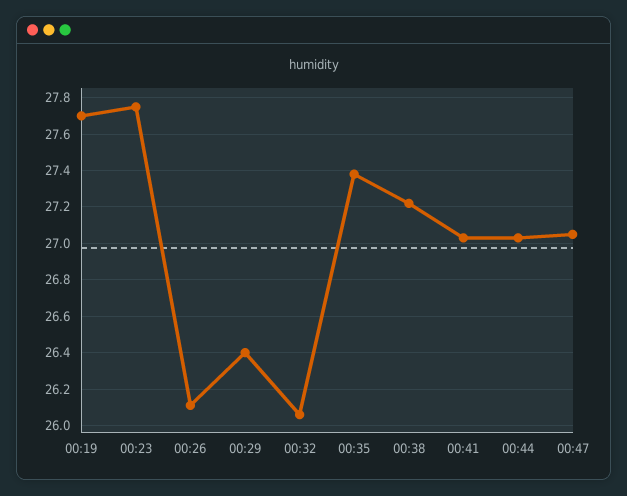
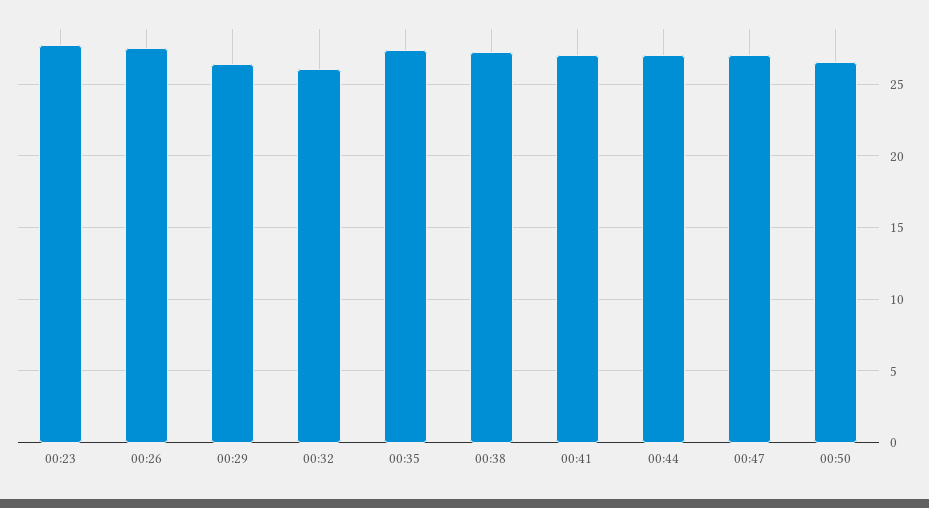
00:19: 27.7 -> none
00:26: 26.1 -> 27.5
00:50: none -> 26.5

